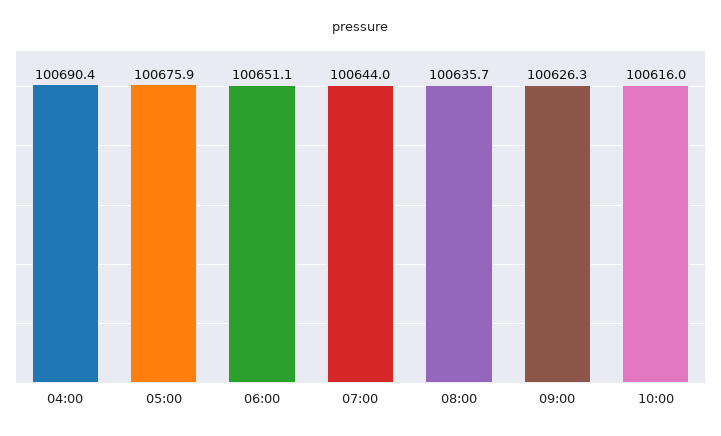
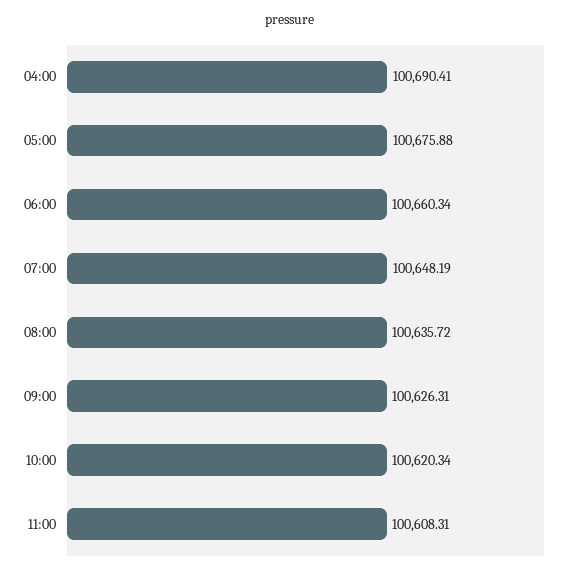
06:00: 100651.1 -> 100660.34
07:00: 100644 -> 100648.19
10:00: 100616 -> 100620.34
11:00: none -> 100608.31

